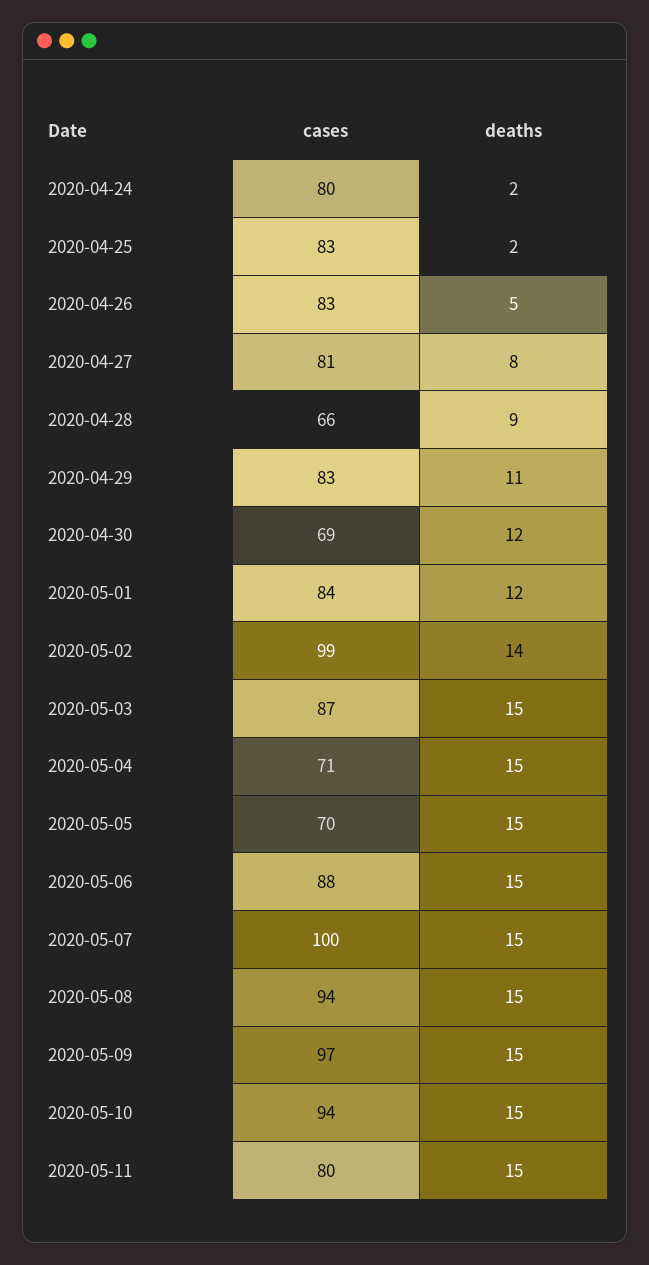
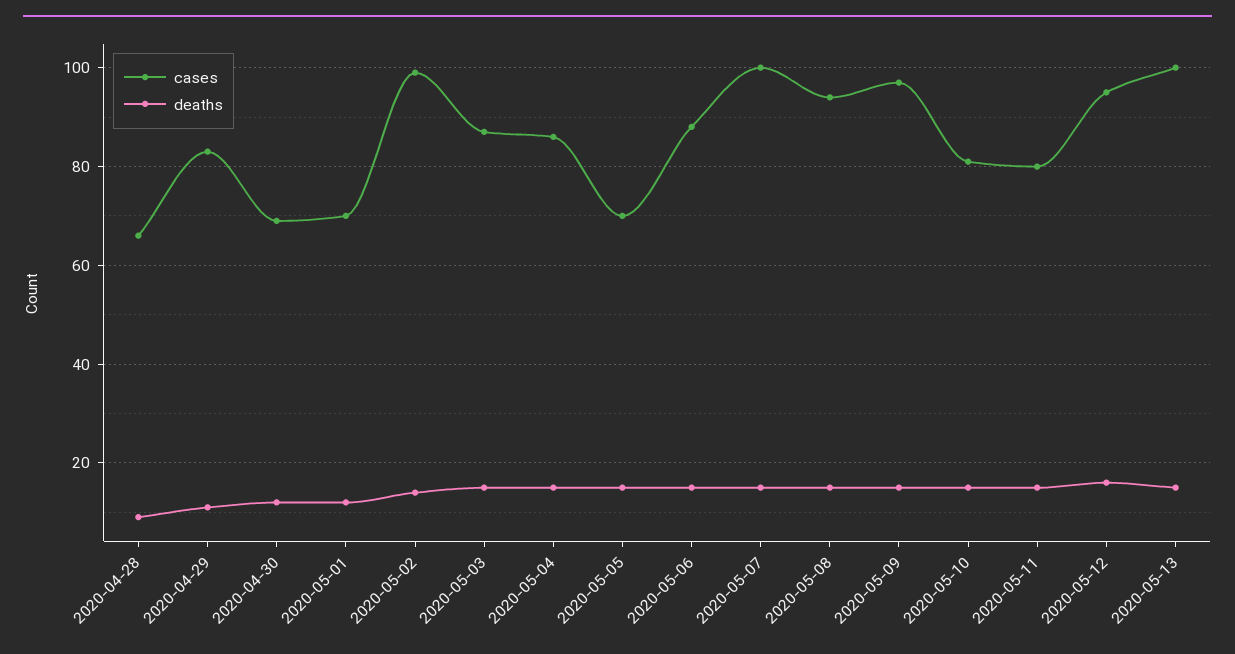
cases, 2020-04-24: 80 -> none
deaths, 2020-04-24: 2 -> none
cases, 2020-04-25: 83 -> none
deaths, 2020-04-25: 2 -> none
cases, 2020-04-26: 83 -> none
deaths, 2020-04-26: 5 -> none
cases, 2020-04-27: 81 -> none
deaths, 2020-04-27: 8 -> none
cases, 2020-05-01: 84 -> 70
cases, 2020-05-04: 71 -> 85
cases, 2020-05-10: 94 -> 80
cases, 2020-05-12: none -> 95
deaths, 2020-05-12: none -> 15
cases, 2020-05-13: none -> 100
deaths, 2020-05-13: none -> 15

